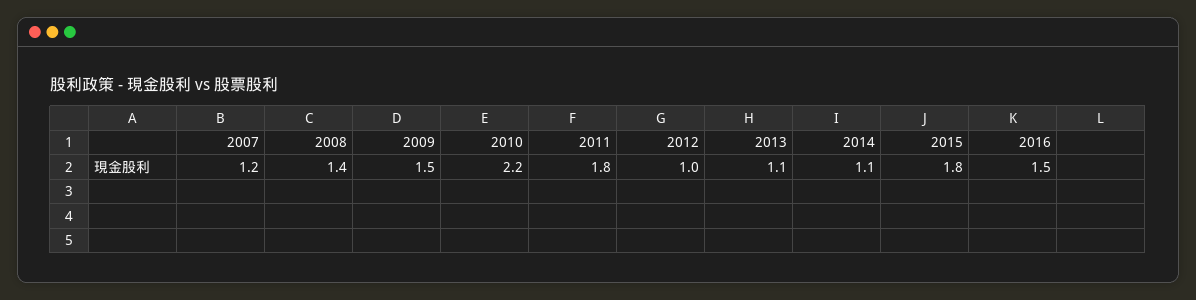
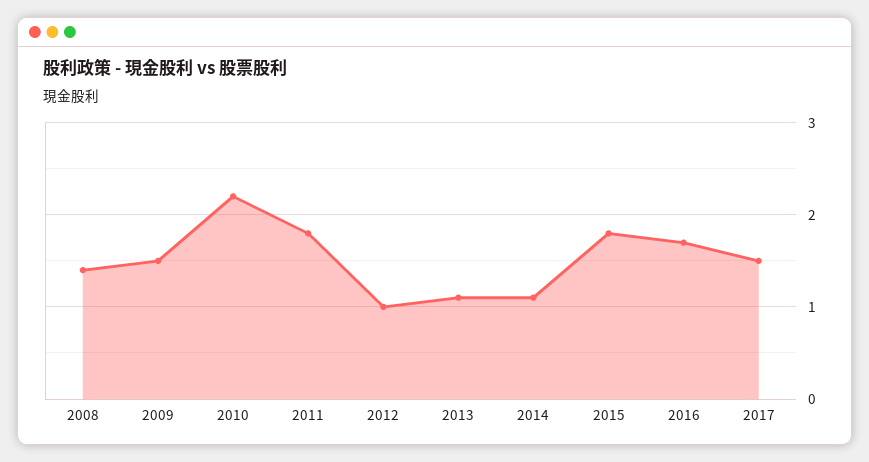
2007: 1.2 -> none
2016: 1.5 -> 1.7
2017: none -> 1.5

